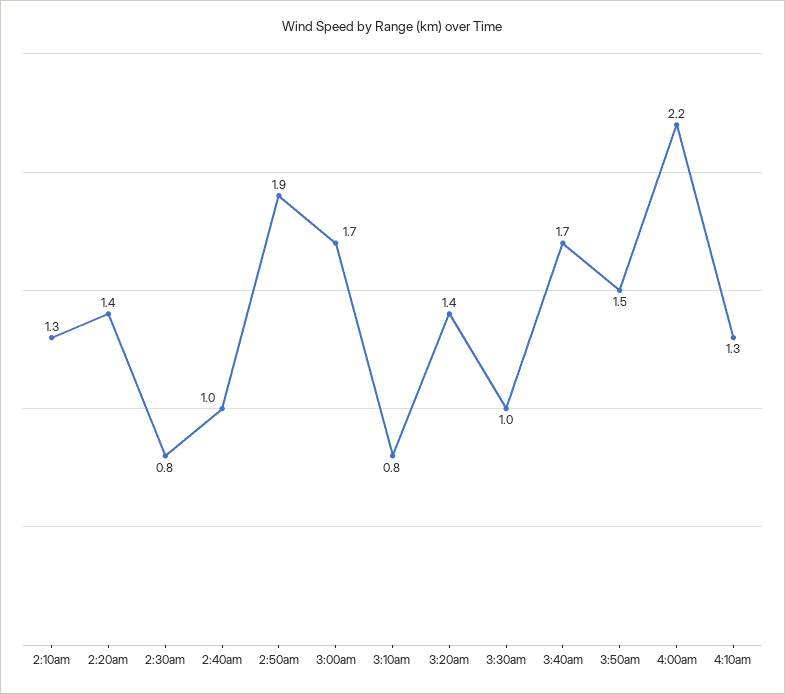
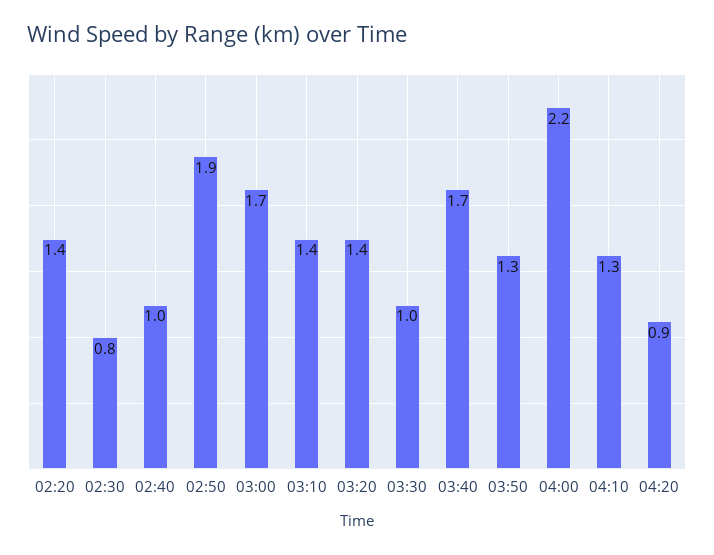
2:10am: 1.3 -> none
3:10am: 0.8 -> 1.4
3:50am: 1.5 -> 1.3
04:20: none -> 0.9

